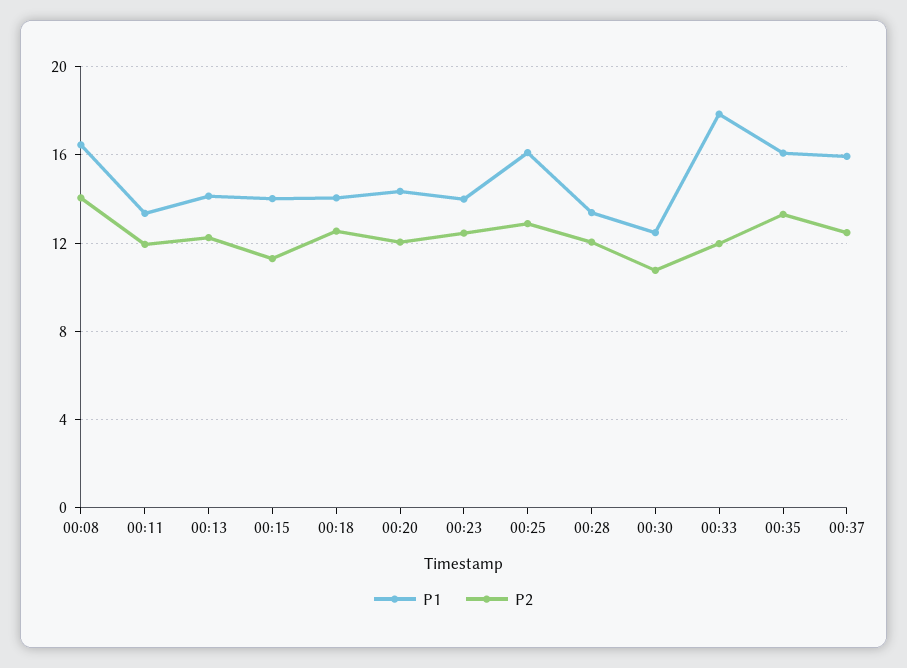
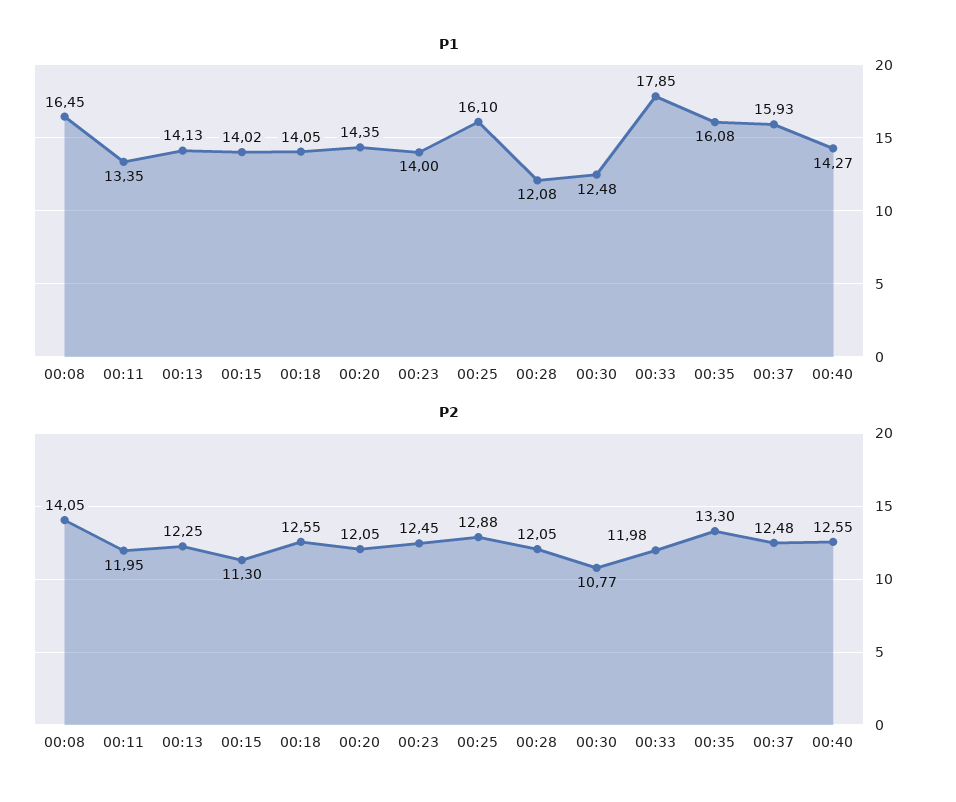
P1, 00:28: 13.5 -> 12.08
P1, 00:40: none -> 14.27
P2, 00:40: none -> 12.55

